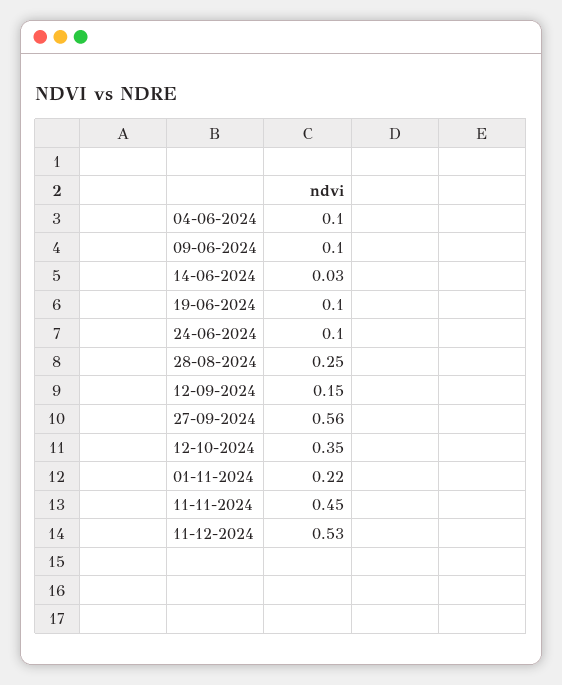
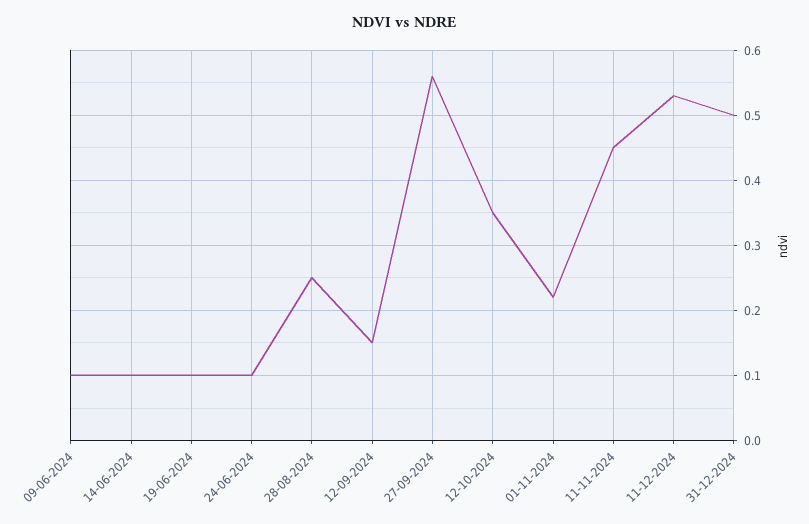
04-06-2024: 0.1 -> none
14-06-2024: 0.03 -> 0.1
31-12-2024: none -> 0.5

